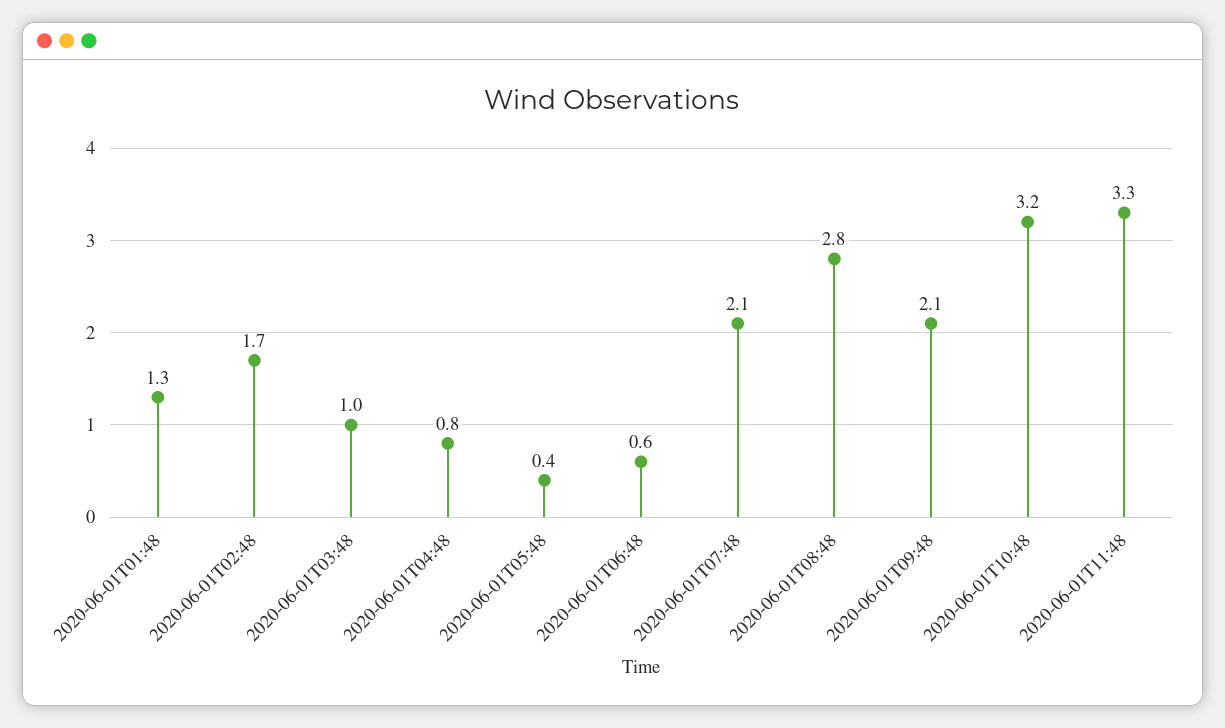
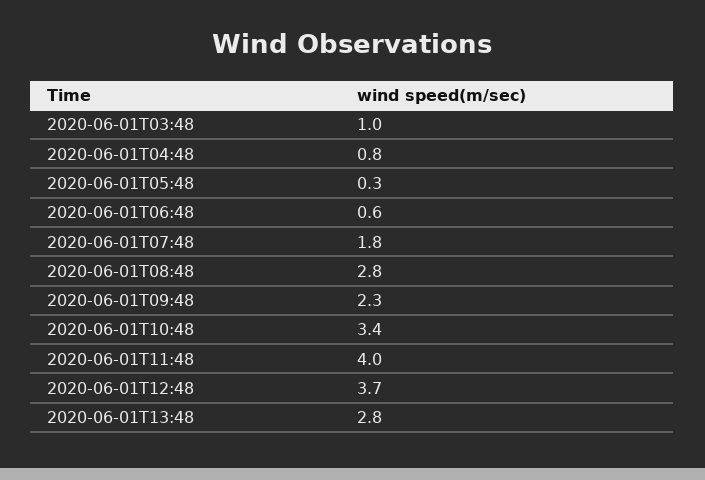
2020-06-01T01:48: 1.3 -> none
2020-06-01T02:48: 1.7 -> none
2020-06-01T05:48: 0.4 -> 0.3
2020-06-01T07:48: 2.1 -> 1.8
2020-06-01T09:48: 2.1 -> 2.3
2020-06-01T10:48: 3.2 -> 3.4
2020-06-01T11:48: 3.3 -> 4
2020-06-01T12:48: none -> 3.7
2020-06-01T13:48: none -> 2.8

